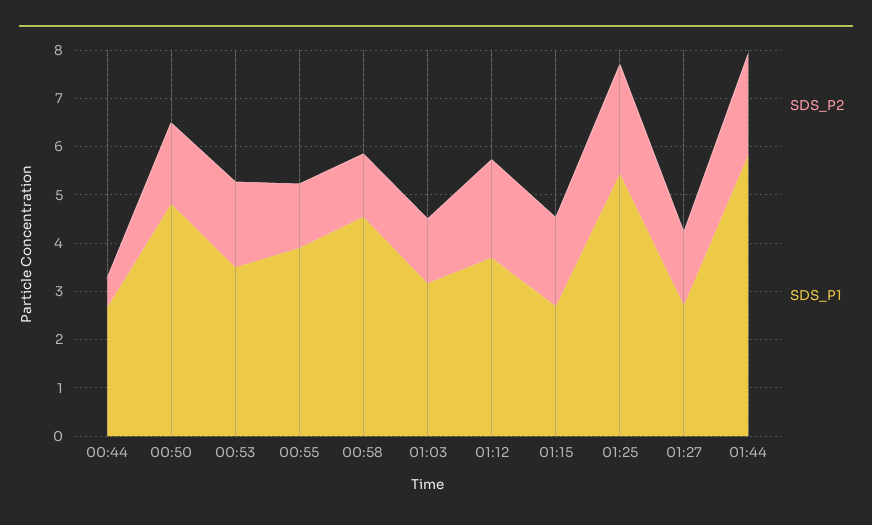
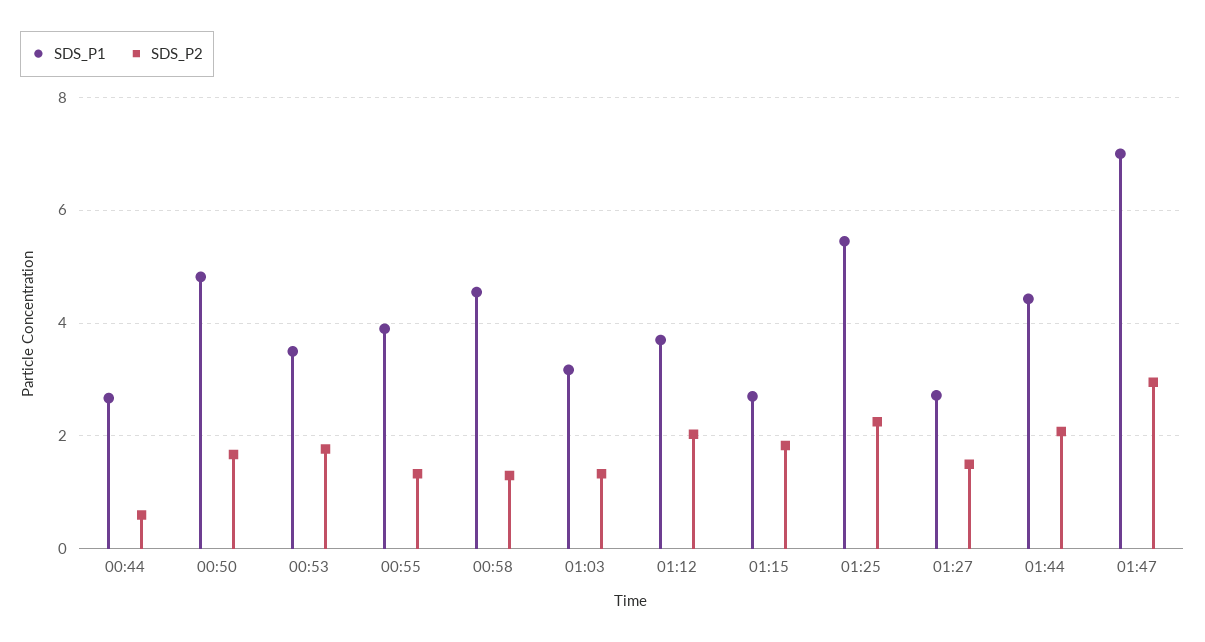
SDS_P1, 01:44: 5.8 -> 4.4
SDS_P1, 01:47: none -> 7
SDS_P2, 01:47: none -> 3

